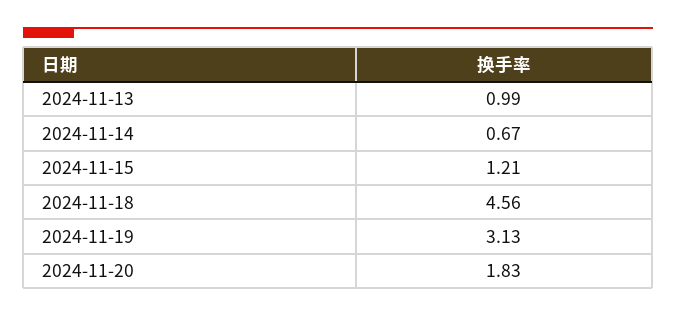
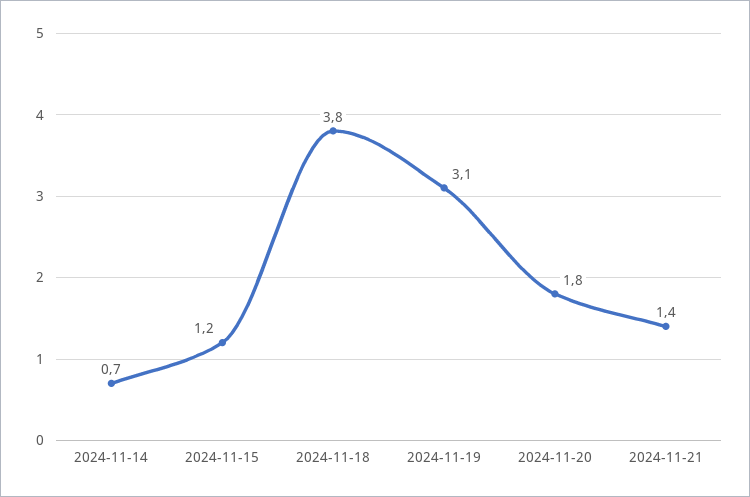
2024-11-13: 0.99 -> none
2024-11-18: 4.56 -> 3.8
2024-11-21: none -> 1.4

